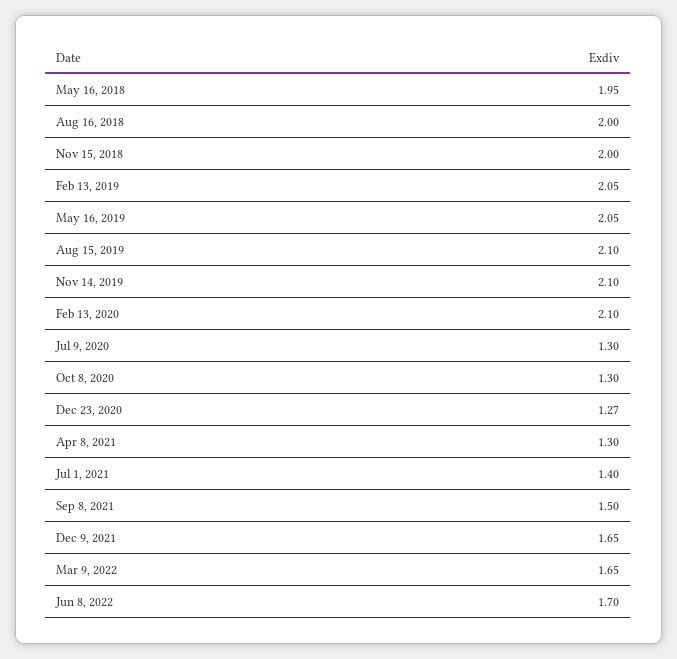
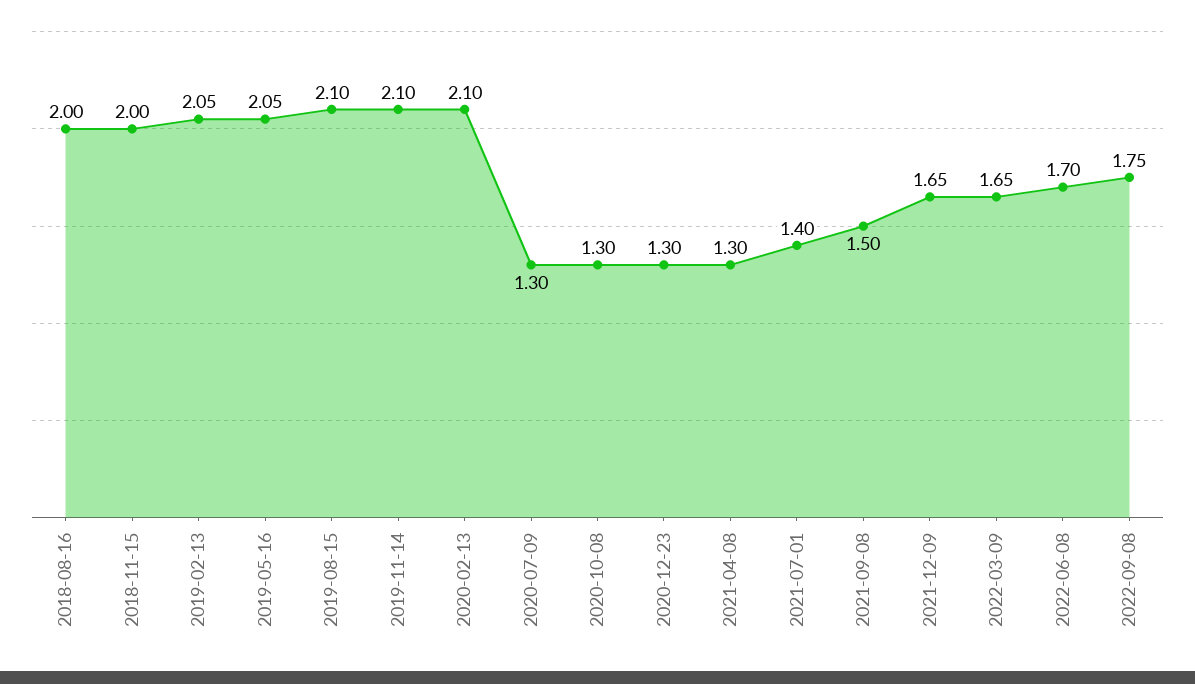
May 16, 2018: 1.95 -> none
Dec 23, 2020: 1.27 -> 1.3
2022-09-08: none -> 1.75

